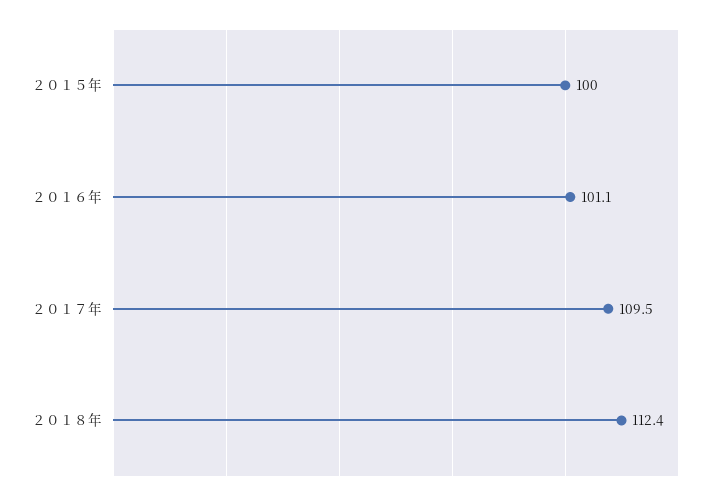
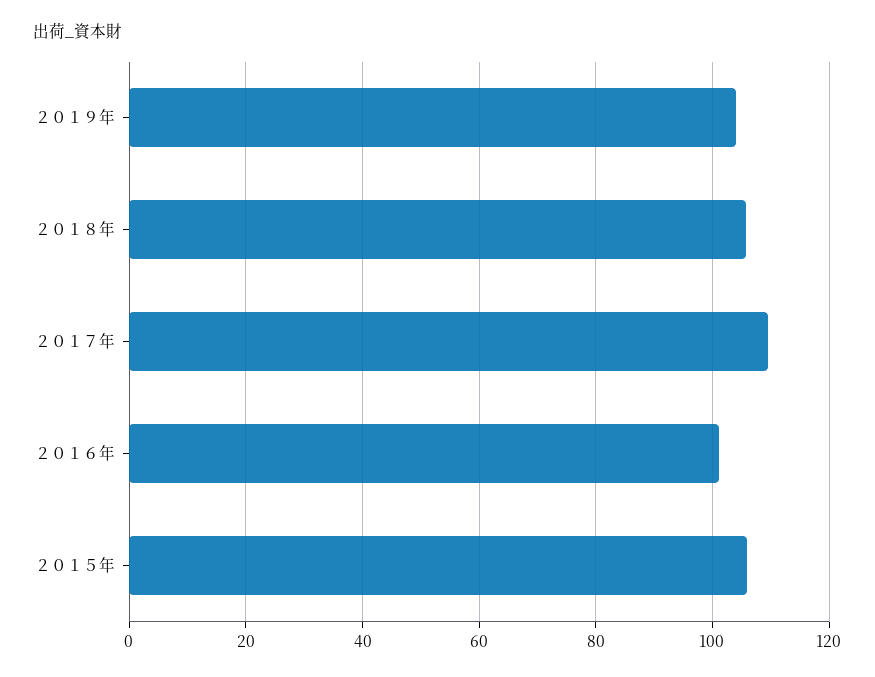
２０１５年: 100 -> 106
２０１８年: 112.4 -> 106
２０１９年: none -> 104

